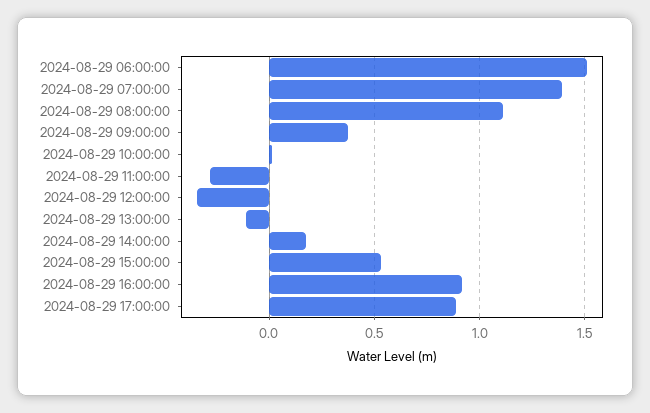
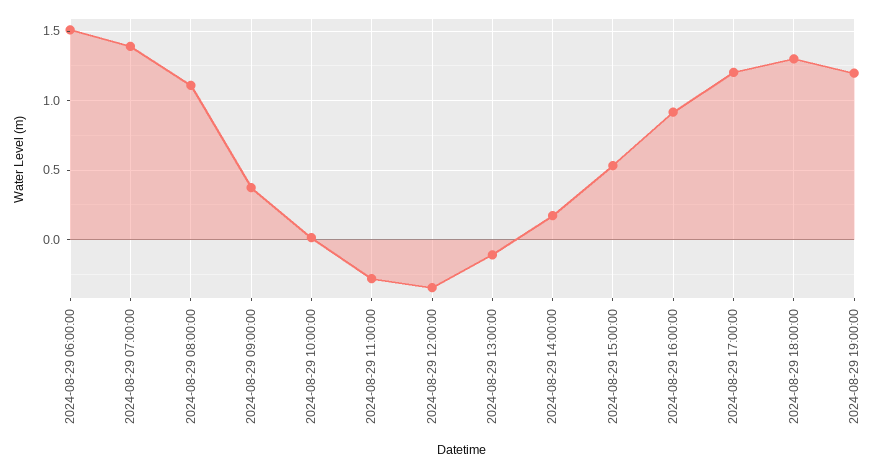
2024-08-29 17:00:00: 0.9 -> 1.2
2024-08-29 18:00:00: none -> 1.3
2024-08-29 19:00:00: none -> 1.2

